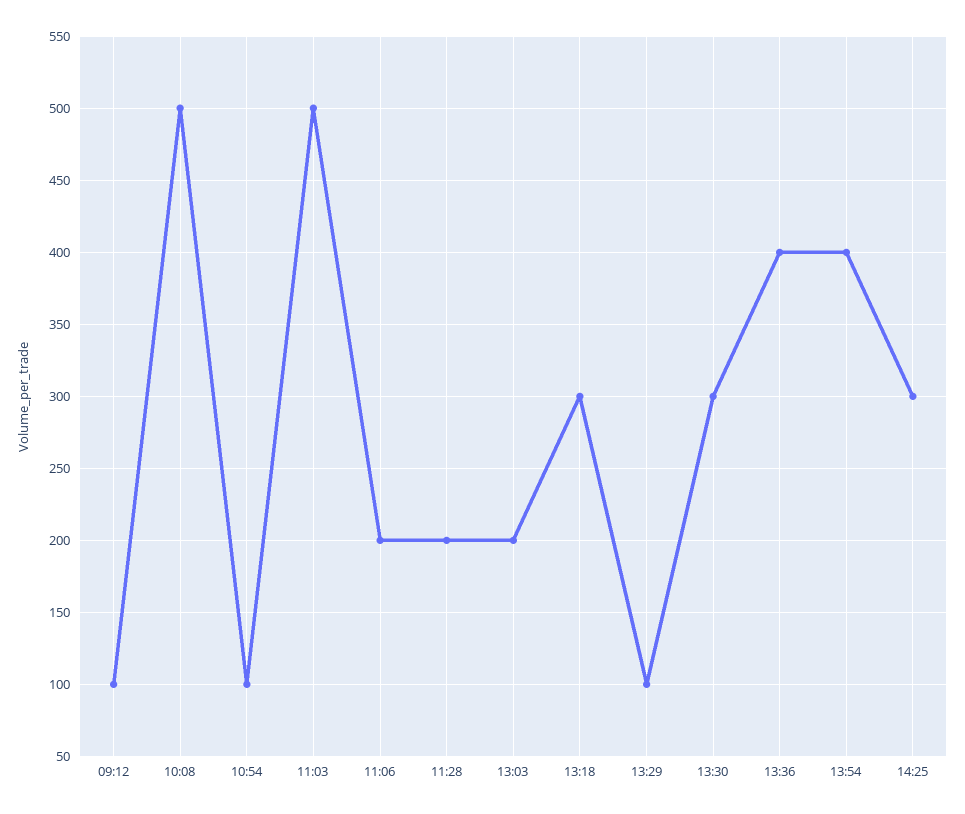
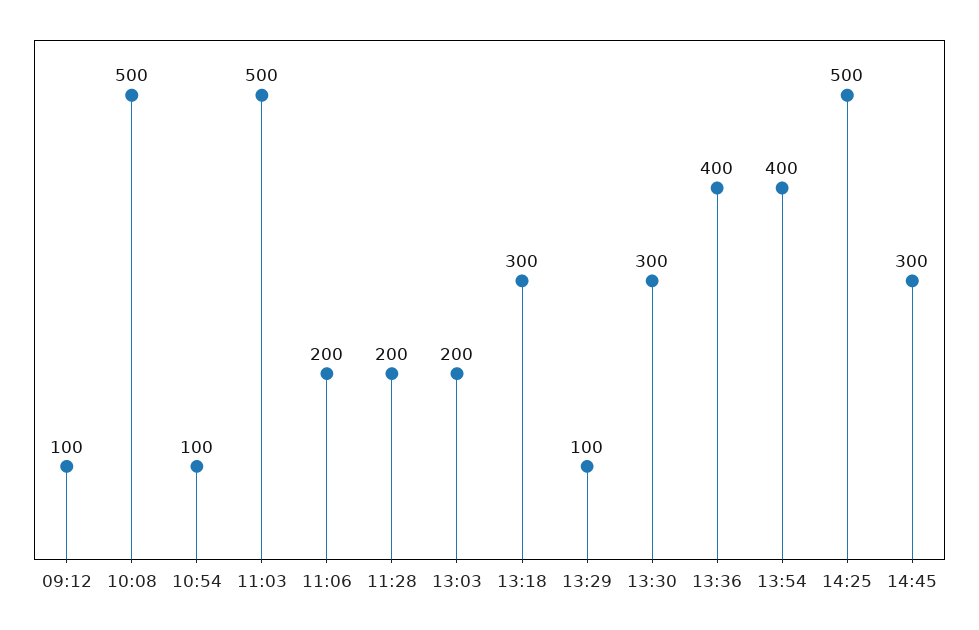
14:25: 300 -> 500
14:45: none -> 300

